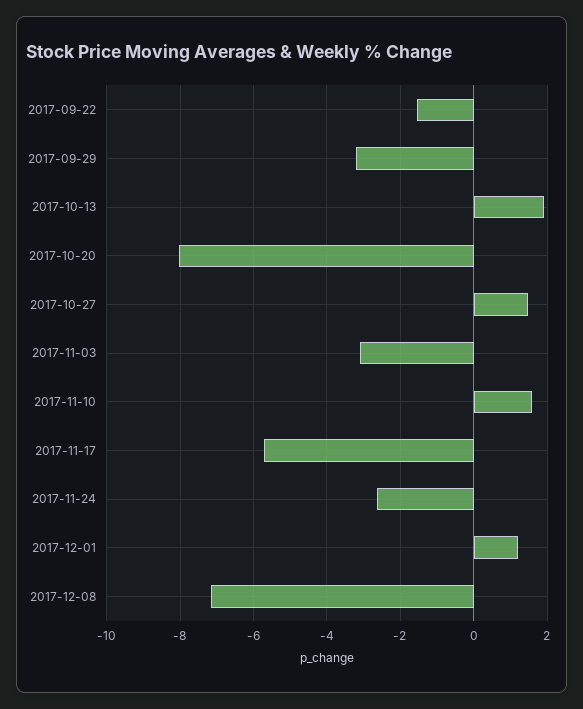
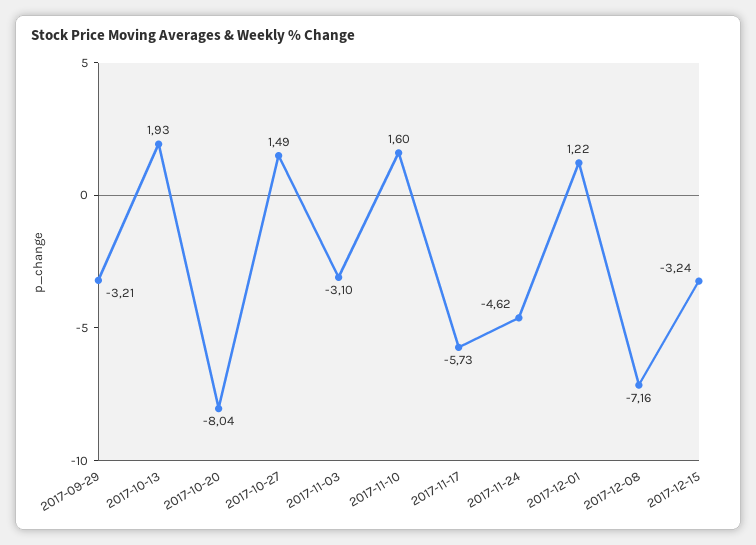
2017-09-22: -1.6 -> none
2017-11-24: -2.6 -> -4.62
2017-12-15: none -> -3.24

